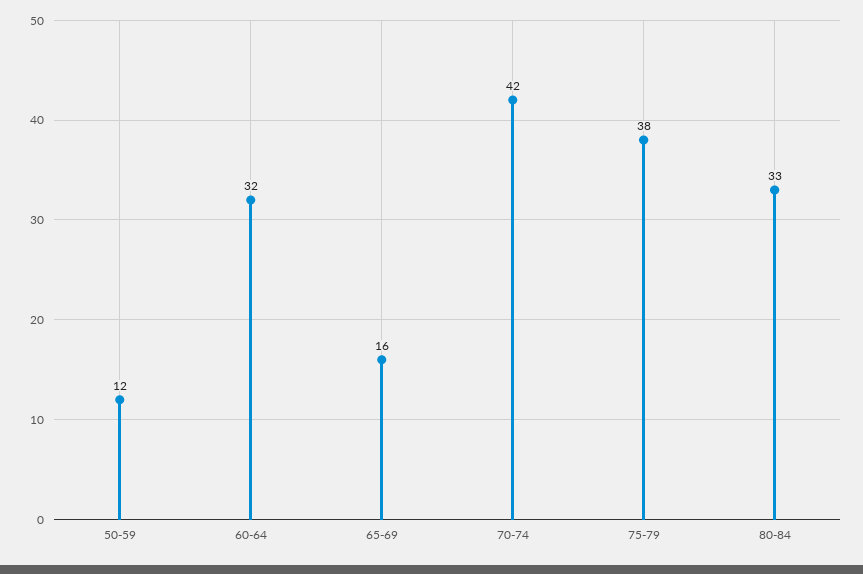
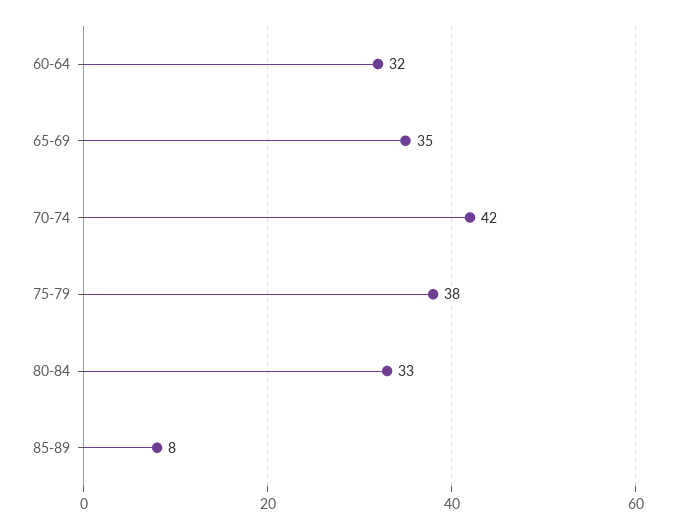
50-59: 12 -> none
65-69: 16 -> 35
85-89: none -> 8

